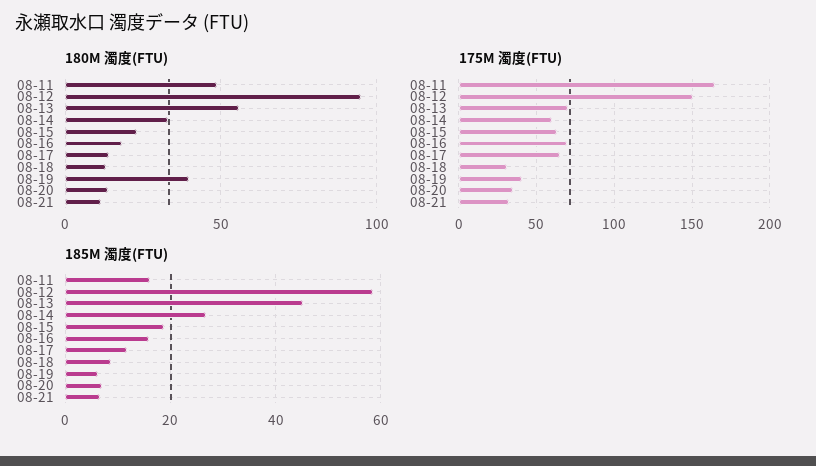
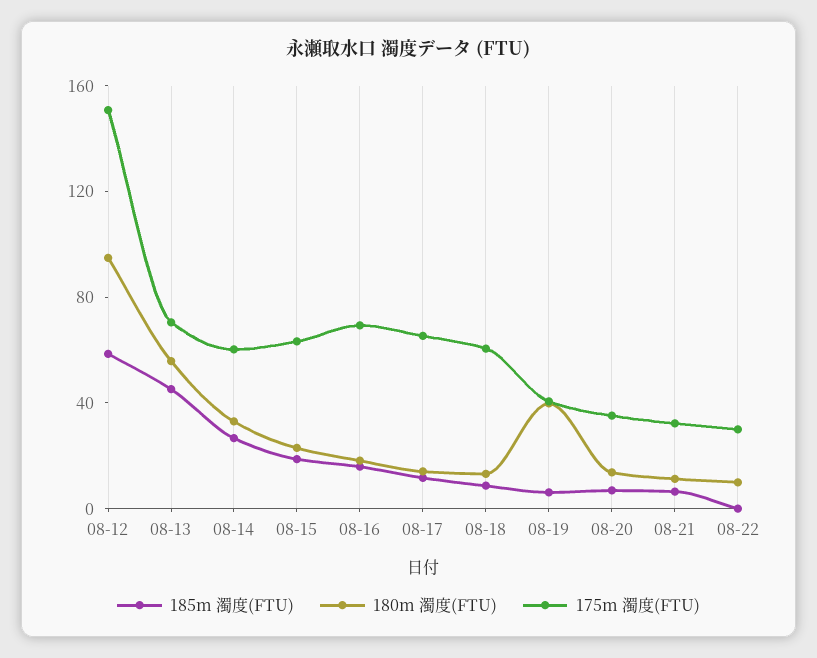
180M 濁度(FTU), 08-11: 50 -> none
175M 濁度(FTU), 08-11: 165 -> none
175M 濁度(FTU), 08-18: 30 -> 60
185M 濁度(FTU), 08-11: 16 -> none
185M 濁度(FTU), 08-22: none -> 0
180M 濁度(FTU), 08-22: none -> 10
175M 濁度(FTU), 08-22: none -> 30

